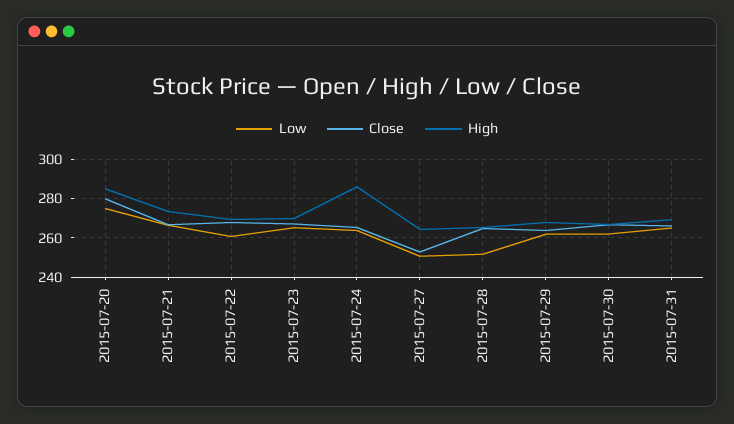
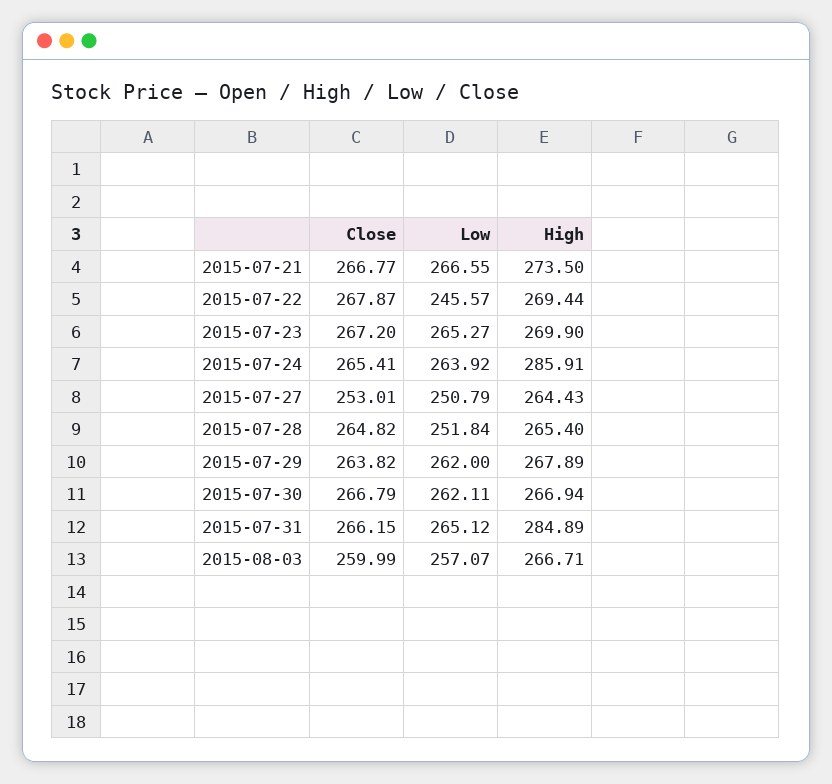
Low, 2015-07-20: 275 -> none
Close, 2015-07-20: 280 -> none
High, 2015-07-20: 285 -> none
Low, 2015-07-22: 260 -> 245.57
High, 2015-07-31: 270 -> 284.89
Close, 2015-08-03: none -> 259.99
Low, 2015-08-03: none -> 257.07
High, 2015-08-03: none -> 266.71

